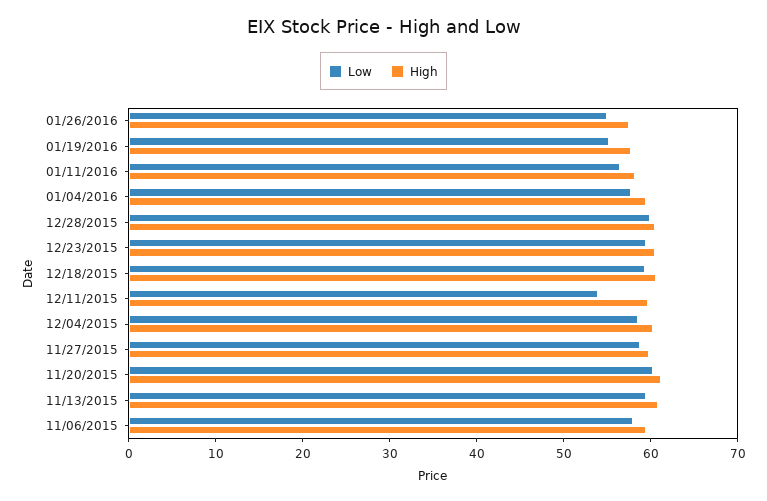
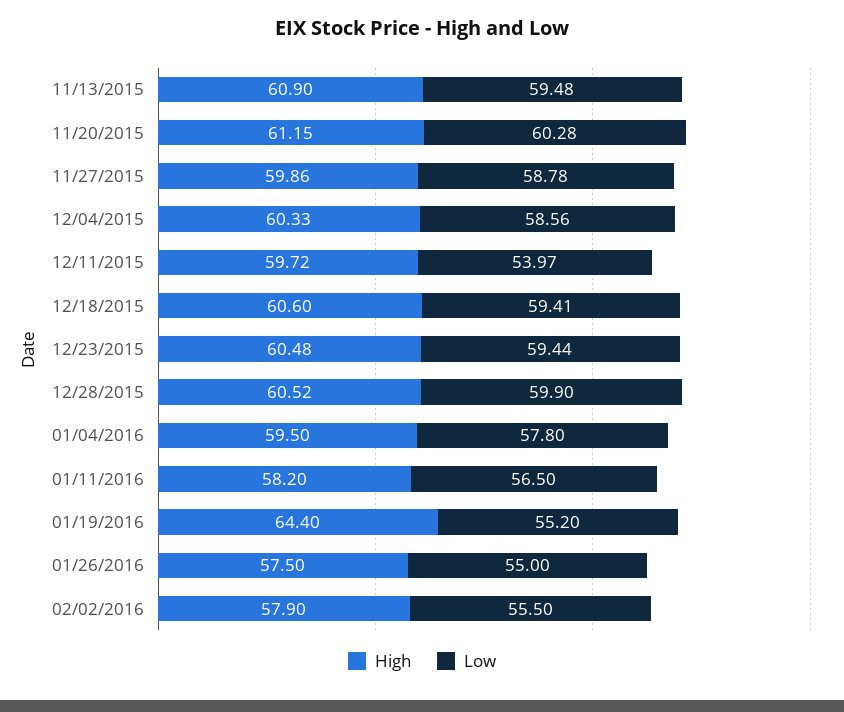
High, 01/19/2016: 58 -> 64.4
Low, 11/06/2015: 58 -> none
High, 11/06/2015: 60 -> none
High, 02/02/2016: none -> 57.9
Low, 02/02/2016: none -> 55.5

